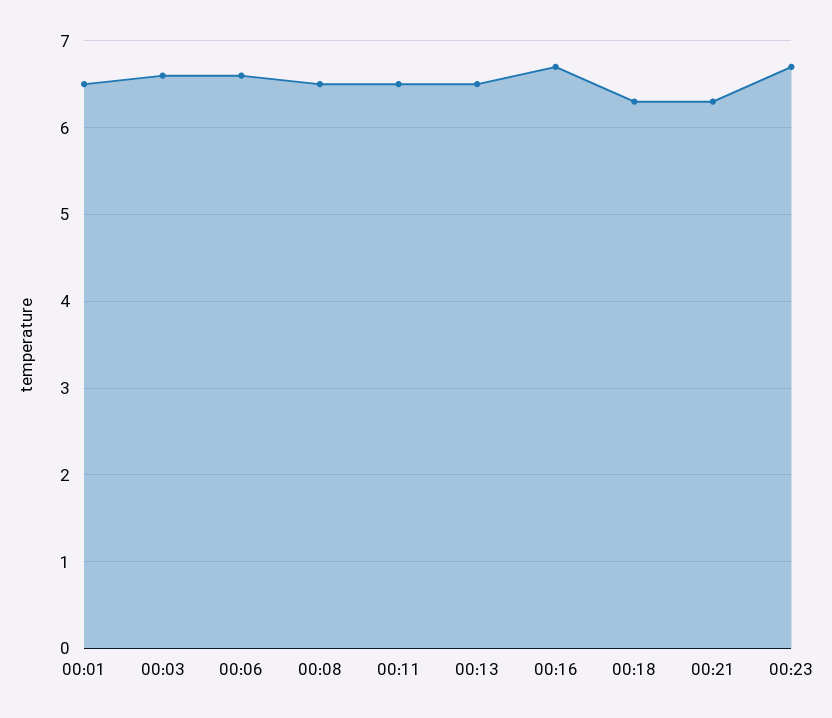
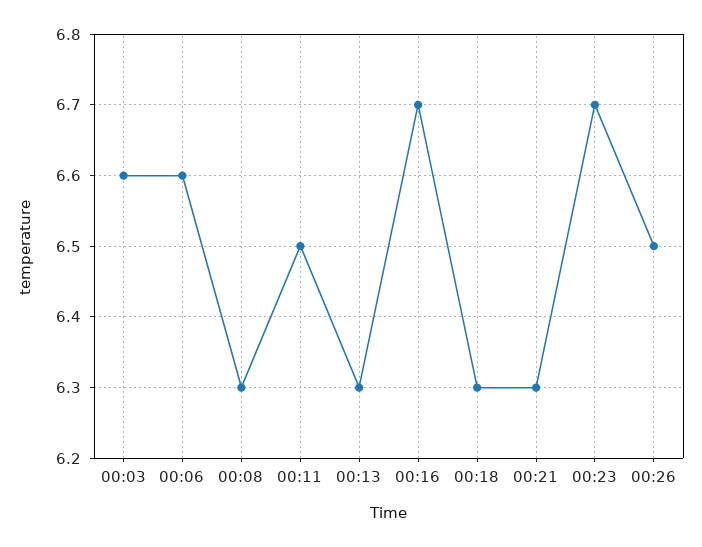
00:01: 6.5 -> none
00:08: 6.5 -> 6.3
00:13: 6.5 -> 6.3
00:26: none -> 6.5

